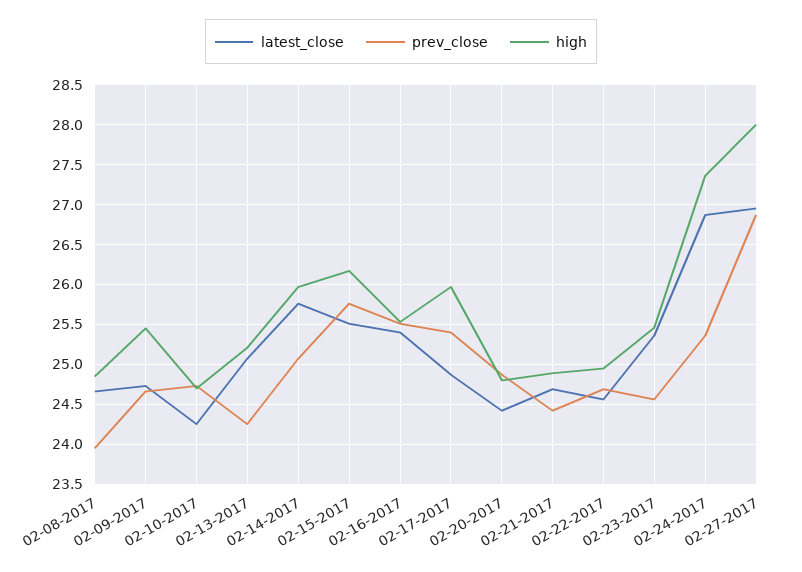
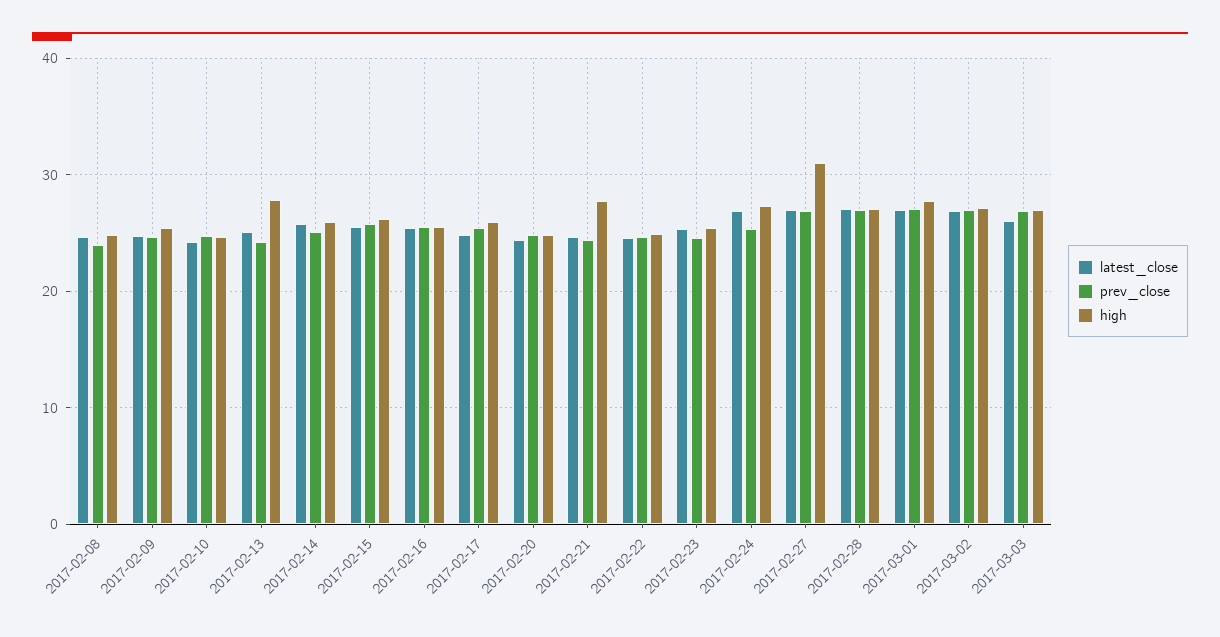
high, 02-13-2017: 25.2 -> 28
high, 02-21-2017: 24.9 -> 28
high, 02-27-2017: 28 -> 31
latest_close, 2017-02-28: none -> 27
prev_close, 2017-02-28: none -> 27
high, 2017-02-28: none -> 27
latest_close, 2017-03-01: none -> 27
prev_close, 2017-03-01: none -> 27
high, 2017-03-01: none -> 28
latest_close, 2017-03-02: none -> 27
prev_close, 2017-03-02: none -> 27
high, 2017-03-02: none -> 27
latest_close, 2017-03-03: none -> 26
prev_close, 2017-03-03: none -> 27
high, 2017-03-03: none -> 27

